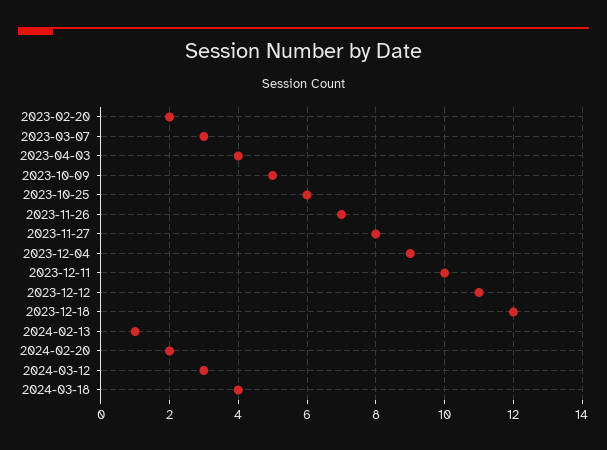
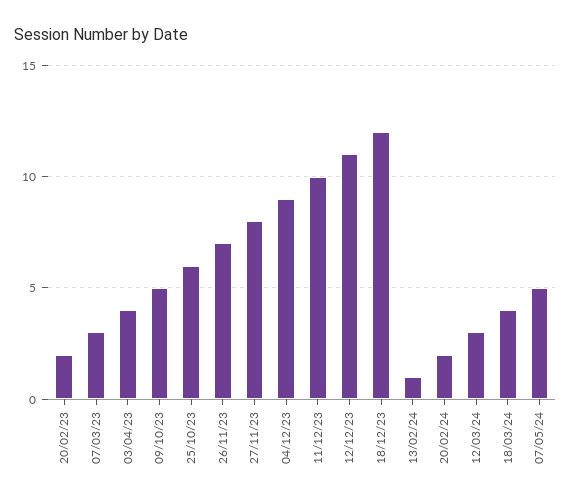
07/05/24: none -> 5

